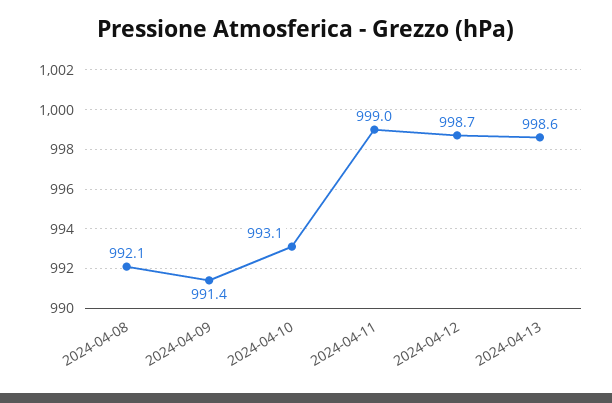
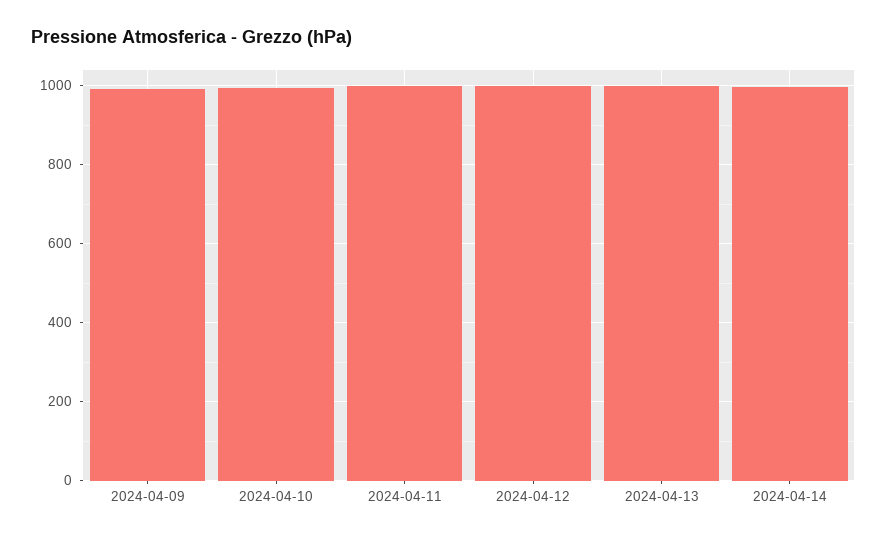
2024-04-08: 992.1 -> none
2024-04-14: none -> 1000

